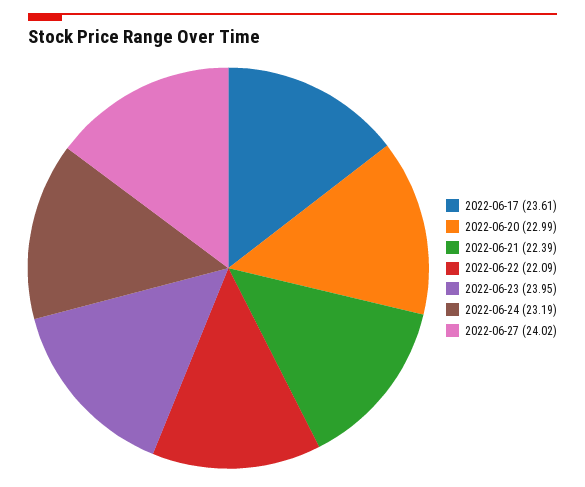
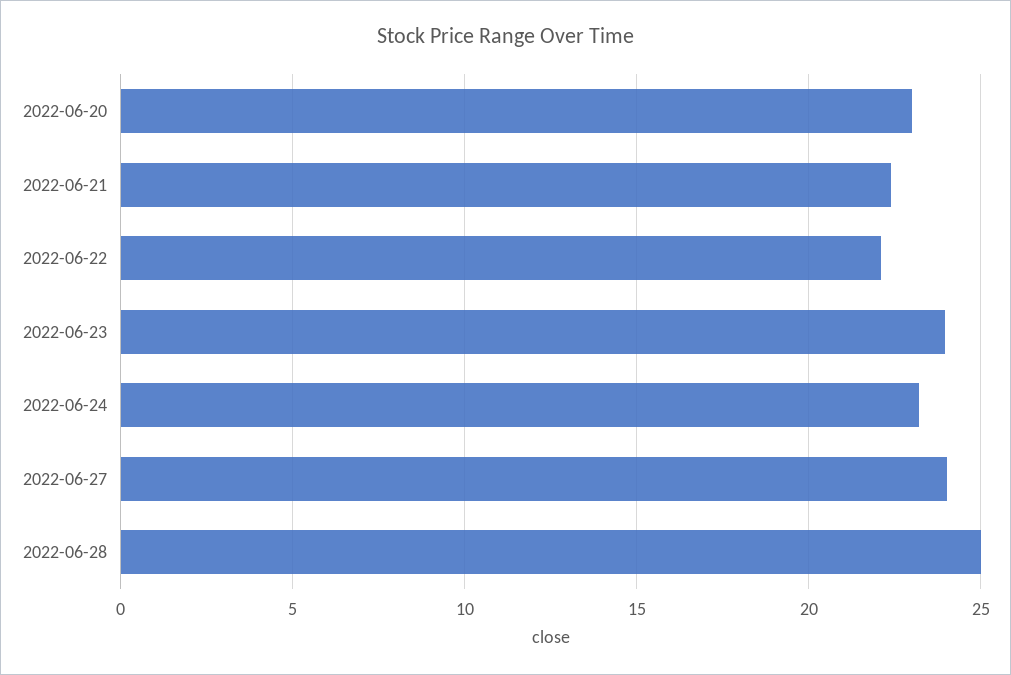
2022-06-17: 23.61 -> none
2022-06-28: none -> 25

